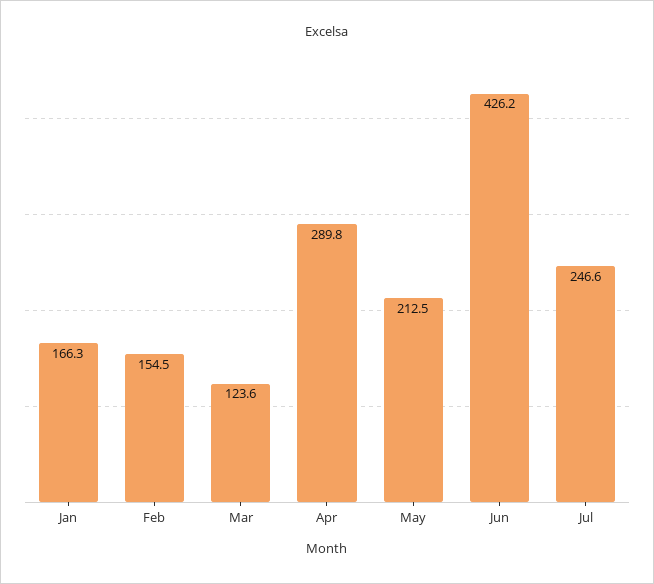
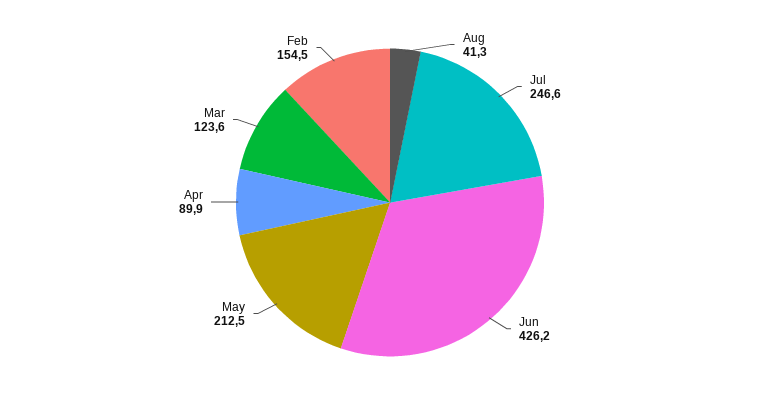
Jan: 166.3 -> none
Apr: 289.8 -> 89.9
Aug: none -> 41.3

